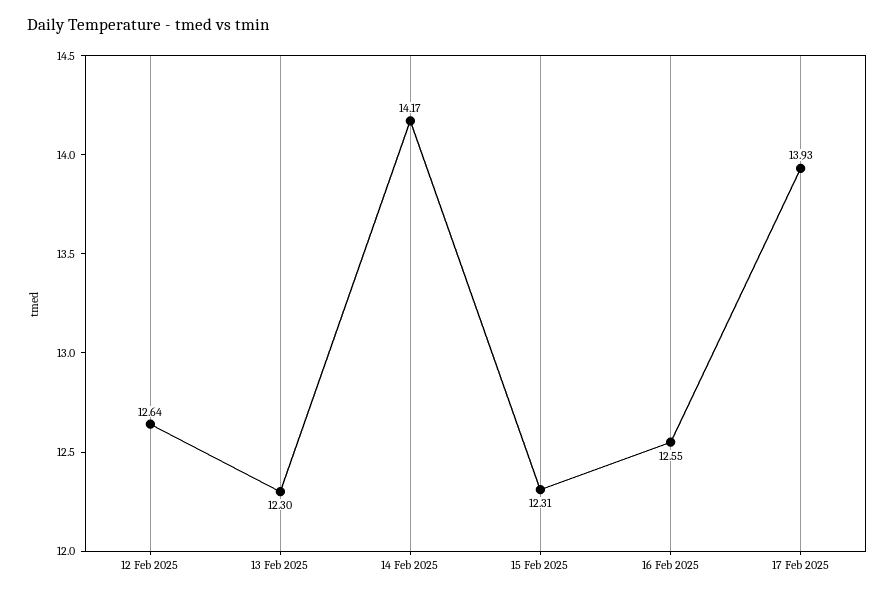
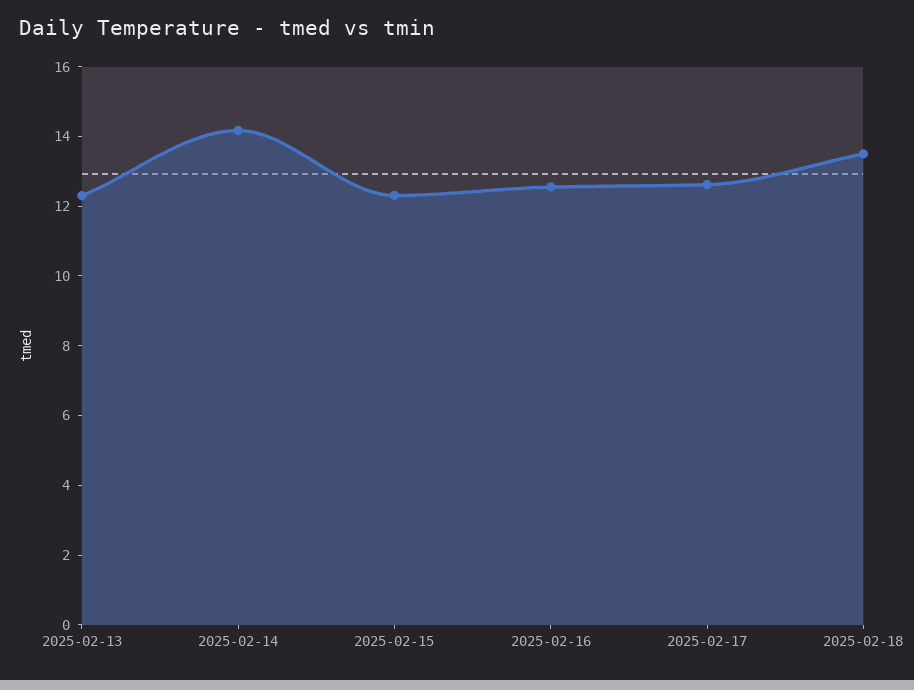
12 Feb 2025: 12.64 -> none
17 Feb 2025: 13.93 -> 12.5
2025-02-18: none -> 13.5

